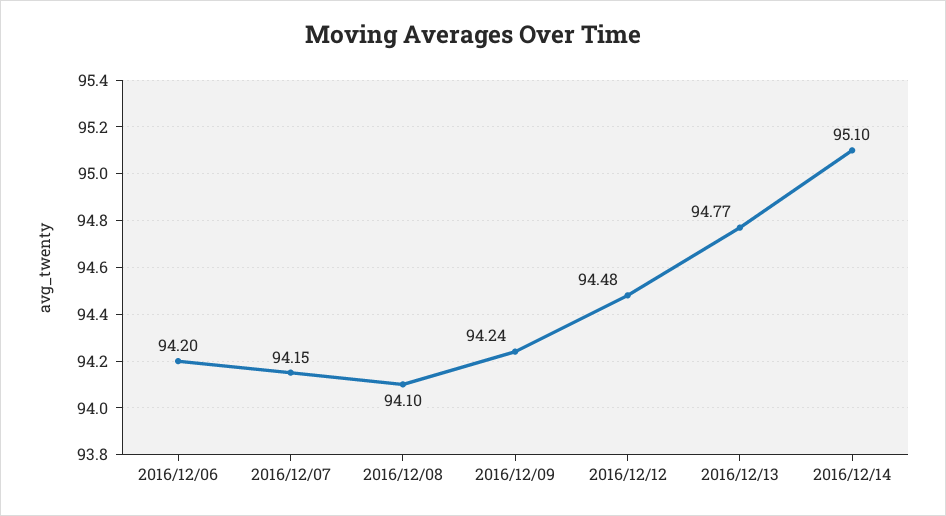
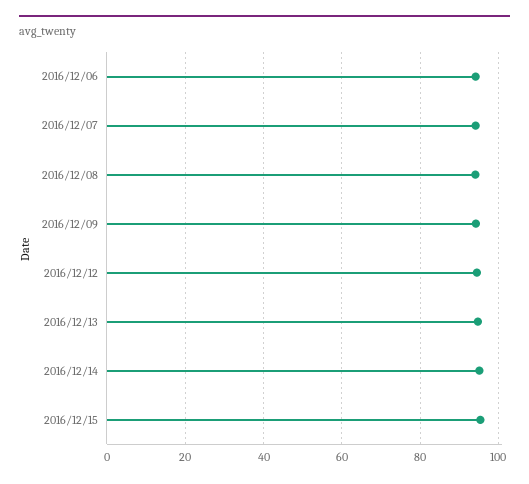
2016/12/15: none -> 96

